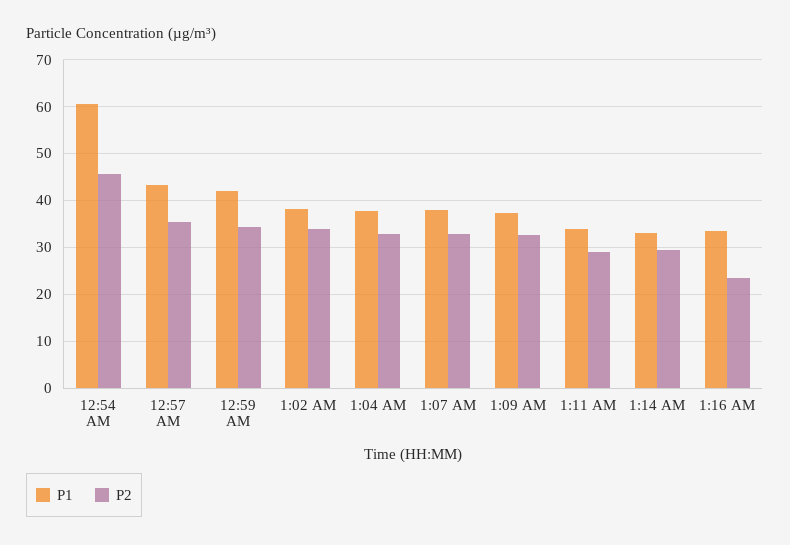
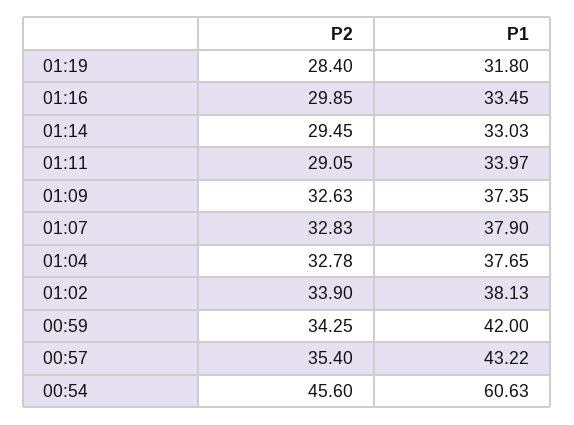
P2, 1:16 AM: 24 -> 29.85
P2, 01:19: none -> 28.4
P1, 01:19: none -> 31.8

